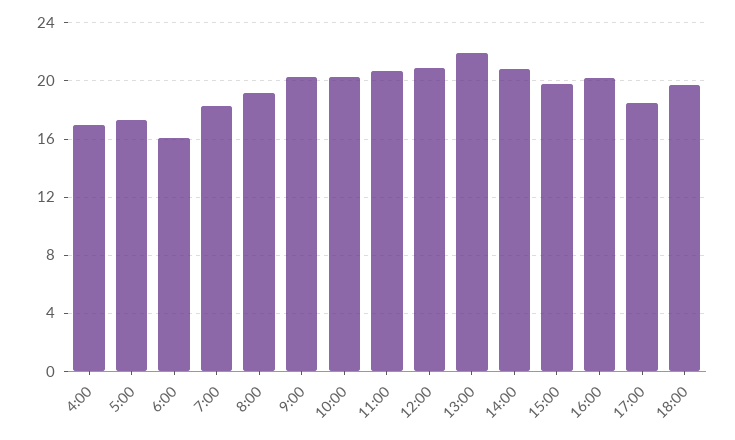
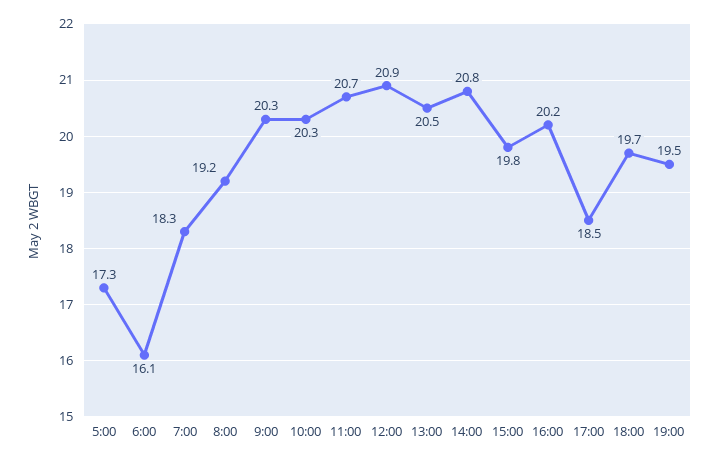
4:00: 17 -> none
13:00: 22 -> 20.5
19:00: none -> 19.5

